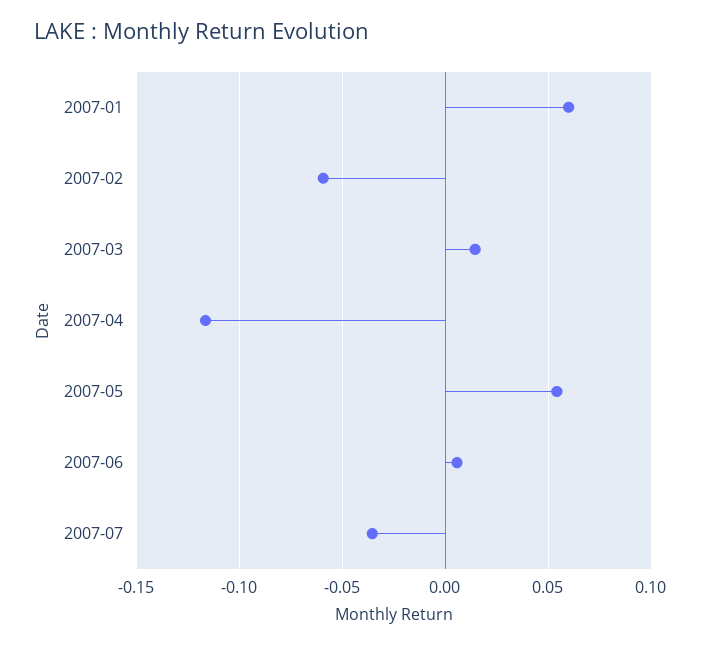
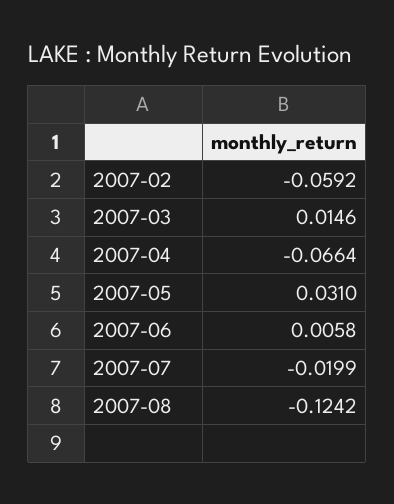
2007-01: 0.06 -> none
2007-04: -0.115 -> -0.0664
2007-05: 0.055 -> 0.031
2007-07: -0.035 -> -0.0199
2007-08: none -> -0.1242

